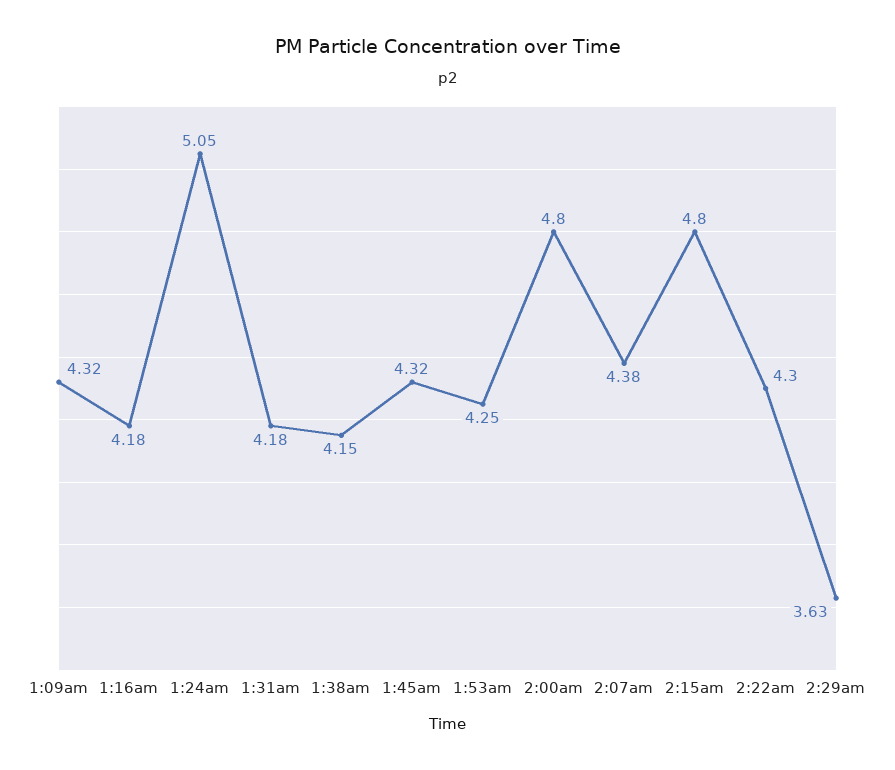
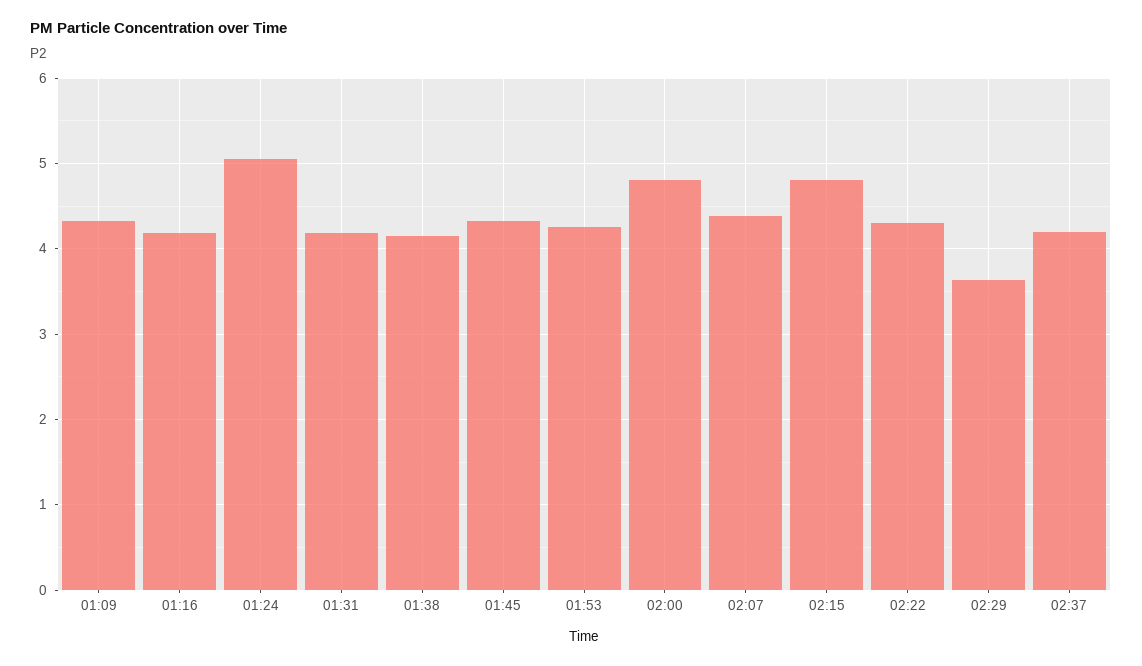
02:37: none -> 4.2

